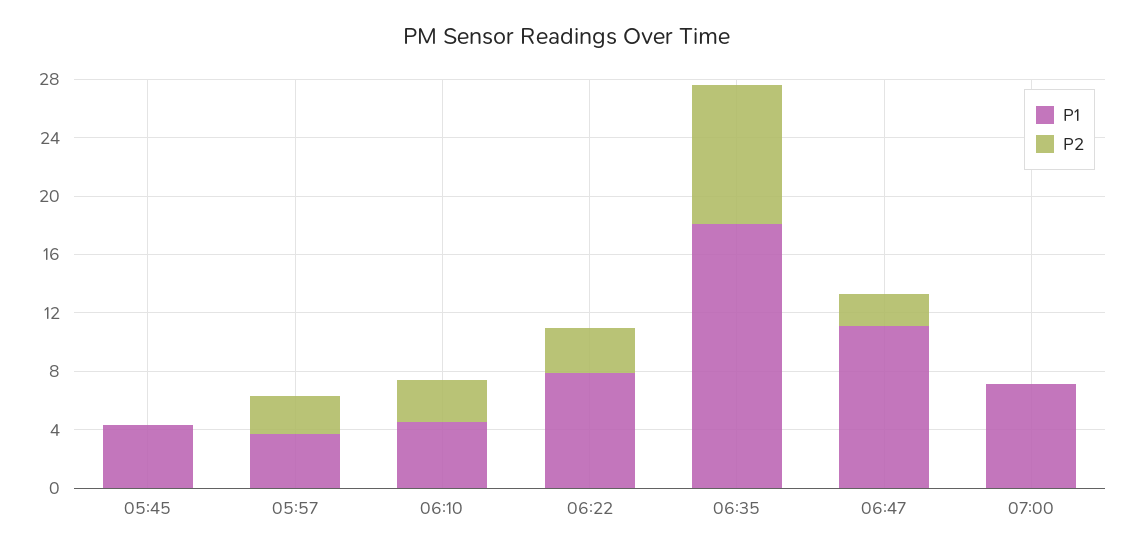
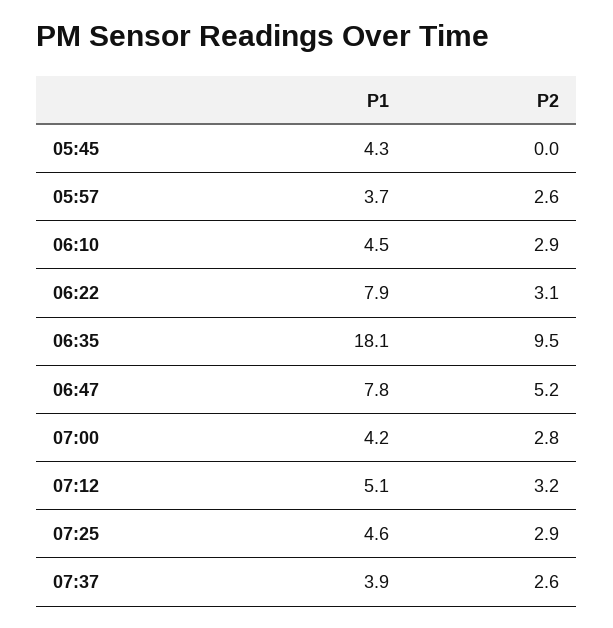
P1, 06:47: 11 -> 7.8
P2, 06:47: 2 -> 5.2
P1, 07:00: 7 -> 4.2
P2, 07:00: 0 -> 2.8
P1, 07:12: none -> 5.1
P2, 07:12: none -> 3.2
P1, 07:25: none -> 4.6
P2, 07:25: none -> 2.9
P1, 07:37: none -> 3.9
P2, 07:37: none -> 2.6

